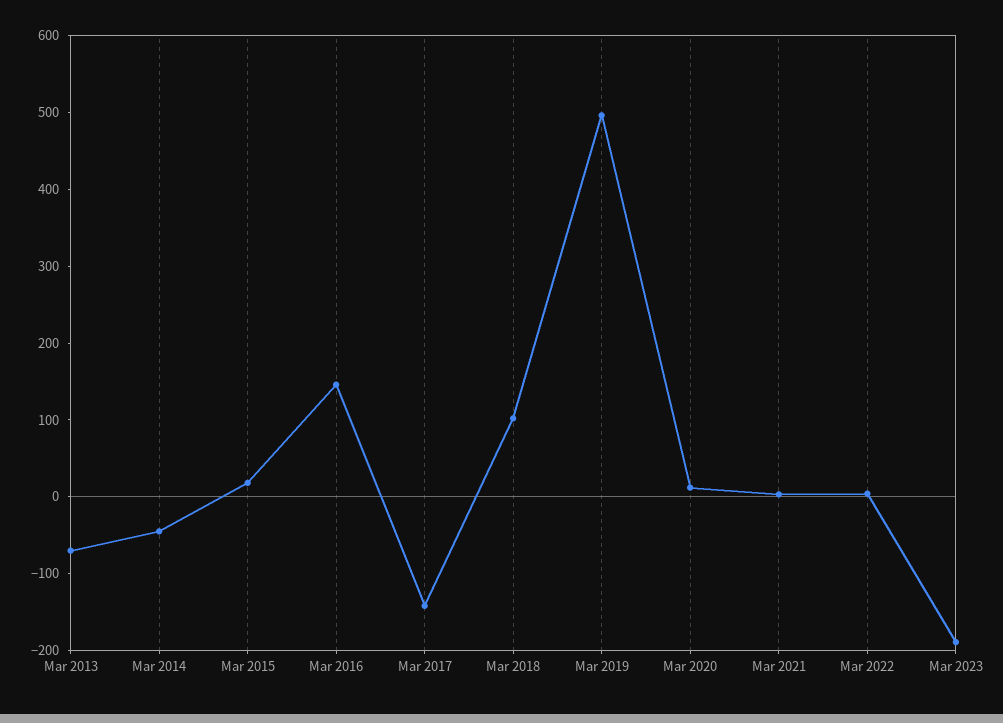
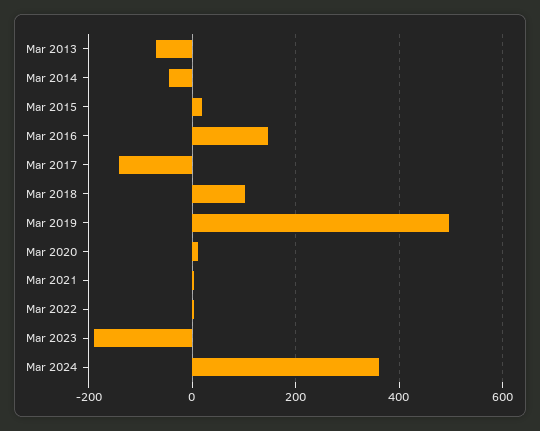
Mar 2024: none -> 360

